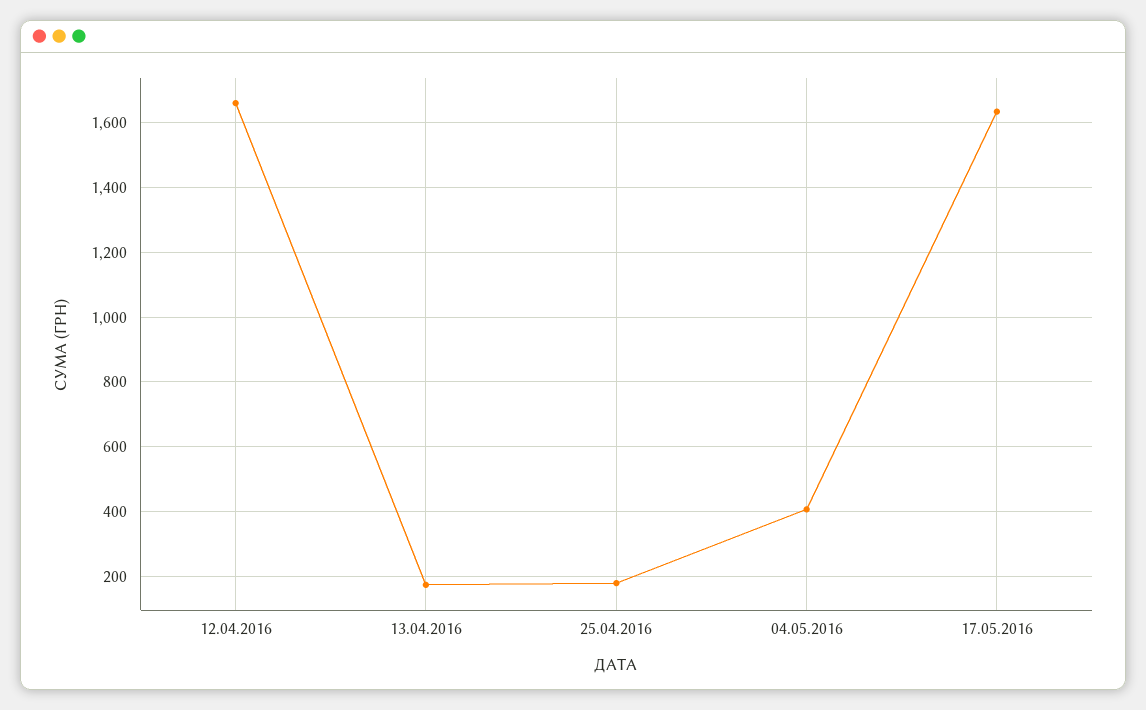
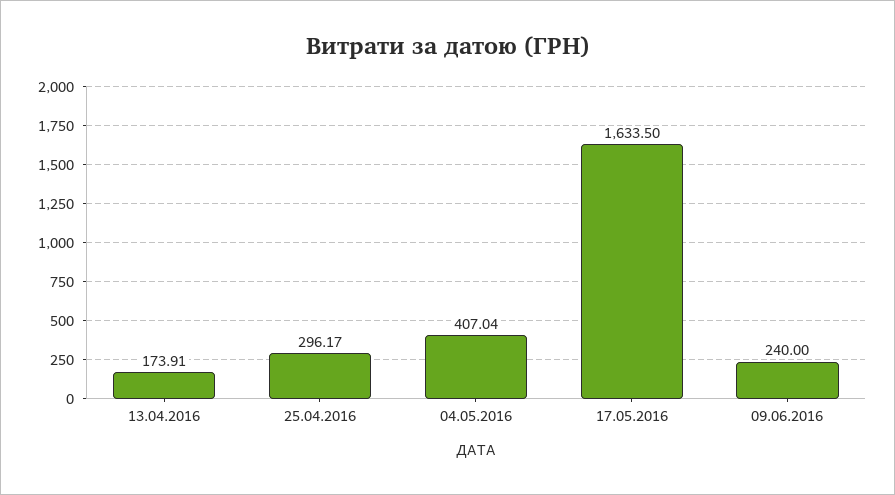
12.04.2016: 1660 -> none
25.04.2016: 180 -> 296.17
09.06.2016: none -> 240

